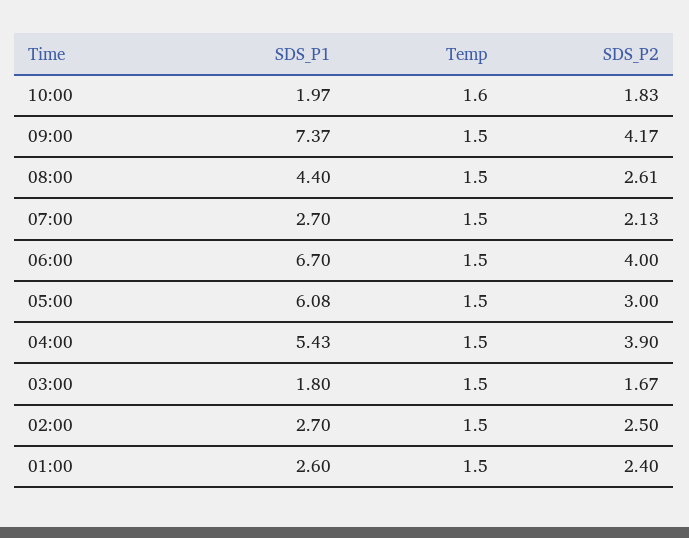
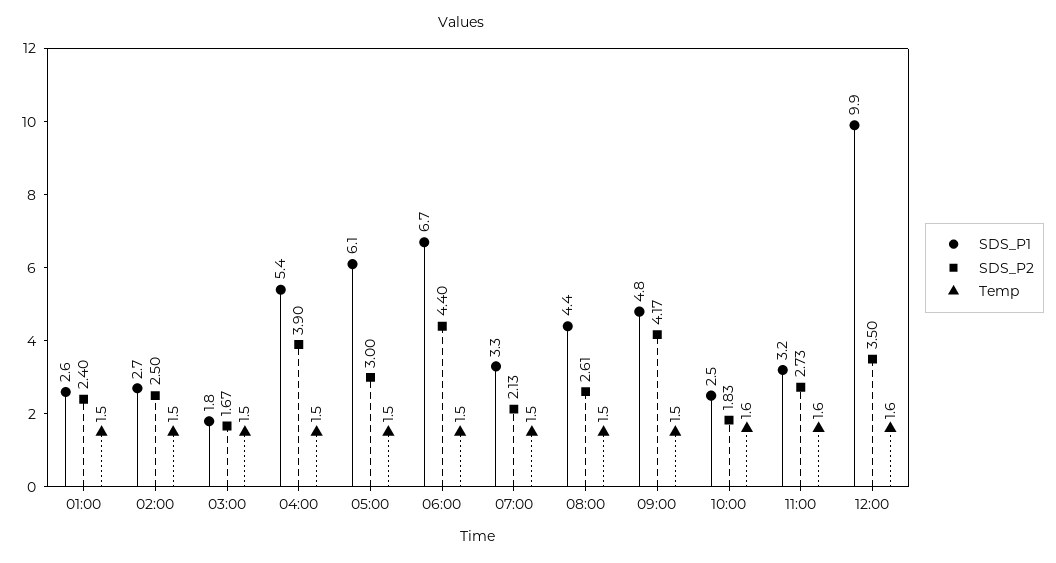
SDS_P1, 10:00: 1.97 -> 2.5
SDS_P1, 09:00: 7.37 -> 4.8
SDS_P1, 07:00: 2.7 -> 3.3
SDS_P2, 06:00: 4 -> 4.4
SDS_P1, 11:00: none -> 3.2
SDS_P2, 11:00: none -> 2.73
Temp, 11:00: none -> 1.6
SDS_P1, 12:00: none -> 9.9
SDS_P2, 12:00: none -> 3.5
Temp, 12:00: none -> 1.6

